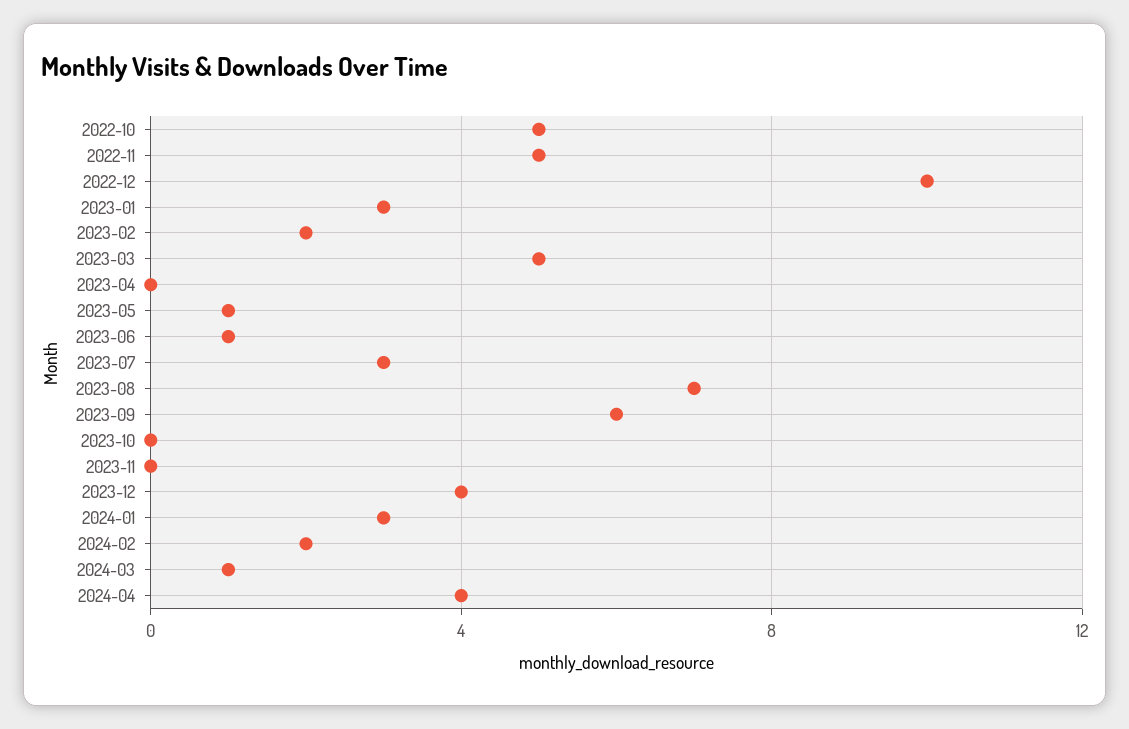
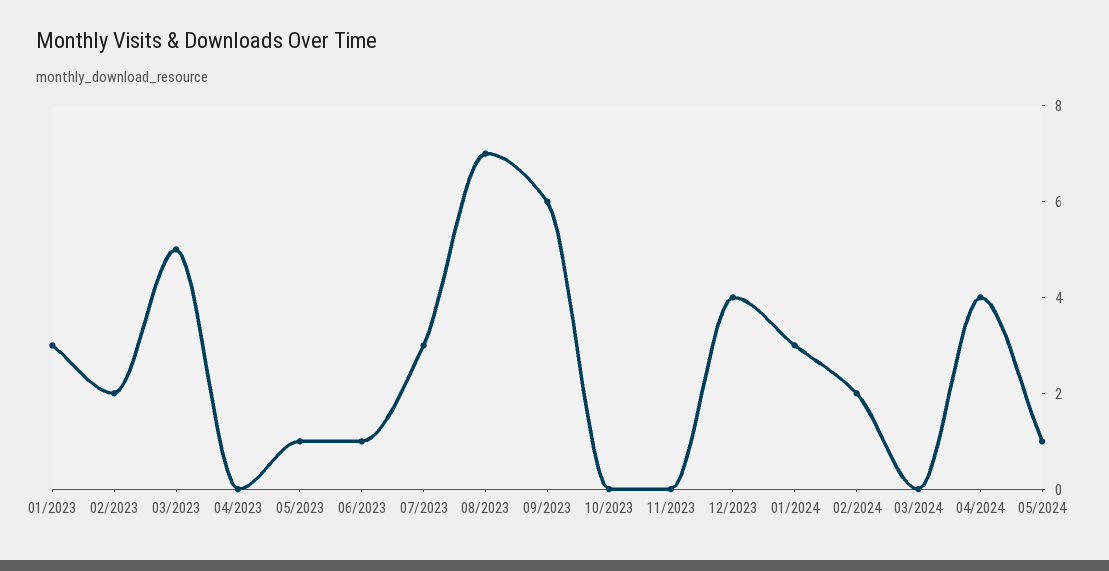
2022-10: 5 -> none
2022-11: 5 -> none
2022-12: 10 -> none
2024-03: 1 -> 0
05/2024: none -> 1

